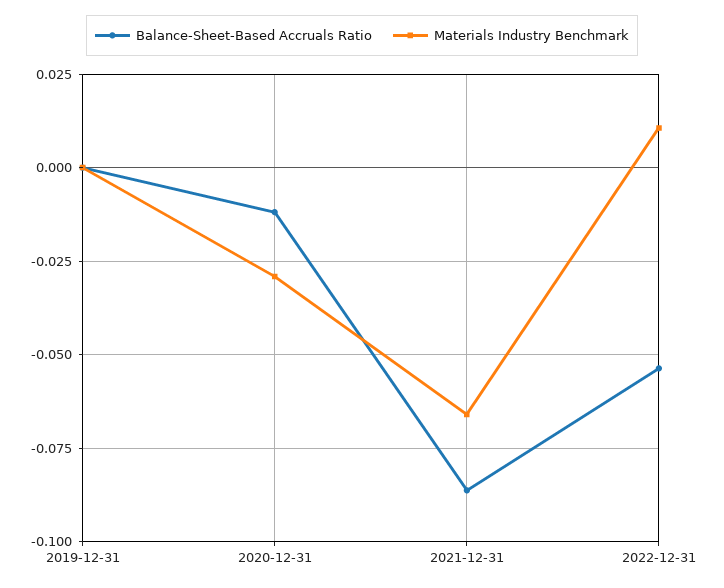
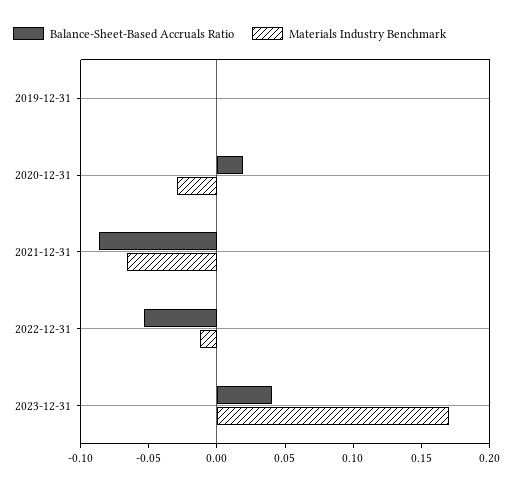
Balance-Sheet-Based Accruals Ratio, 2020-12-31: -0.0125 -> 0.02
Materials Industry Benchmark, 2022-12-31: 0.01 -> -0.01
Balance-Sheet-Based Accruals Ratio, 2023-12-31: none -> 0.04
Materials Industry Benchmark, 2023-12-31: none -> 0.17

